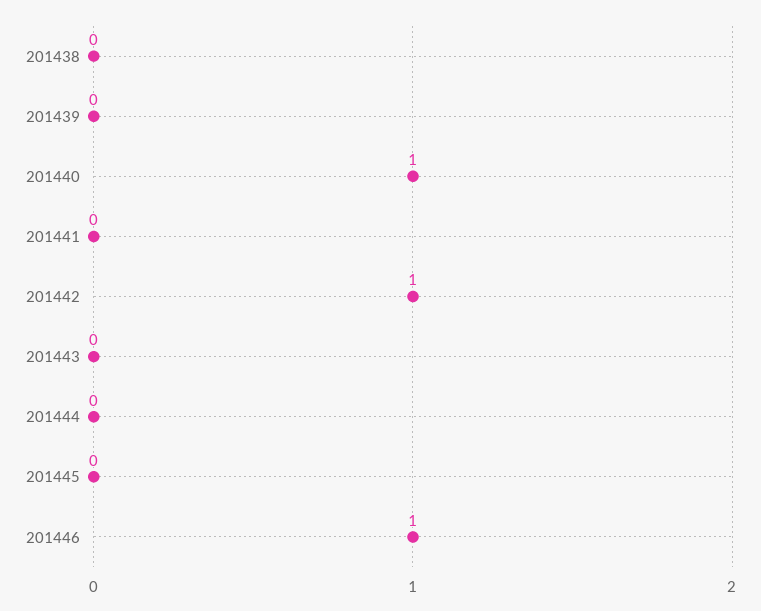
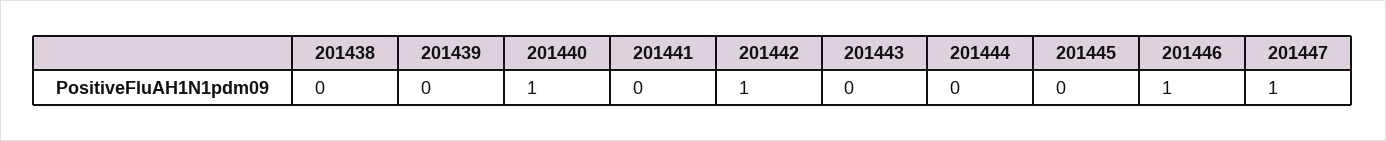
201447: none -> 1

